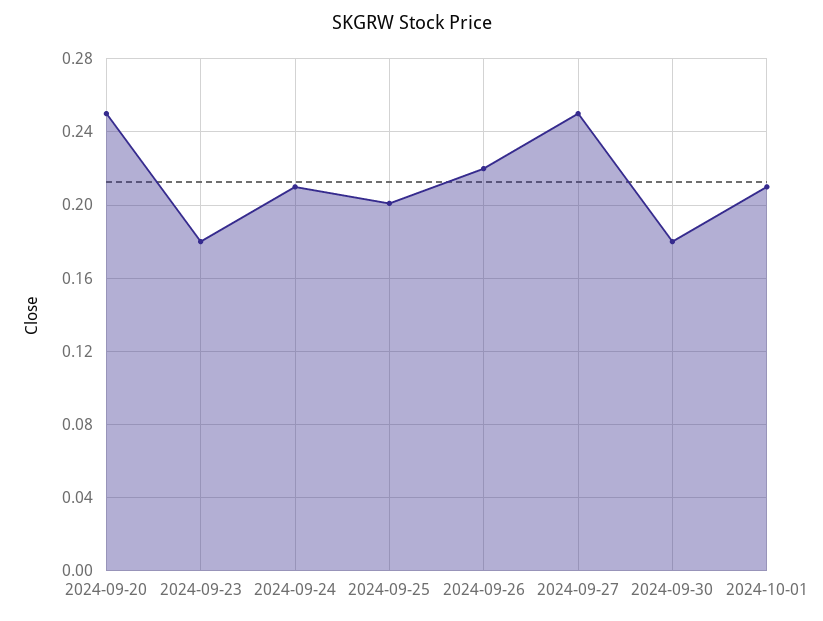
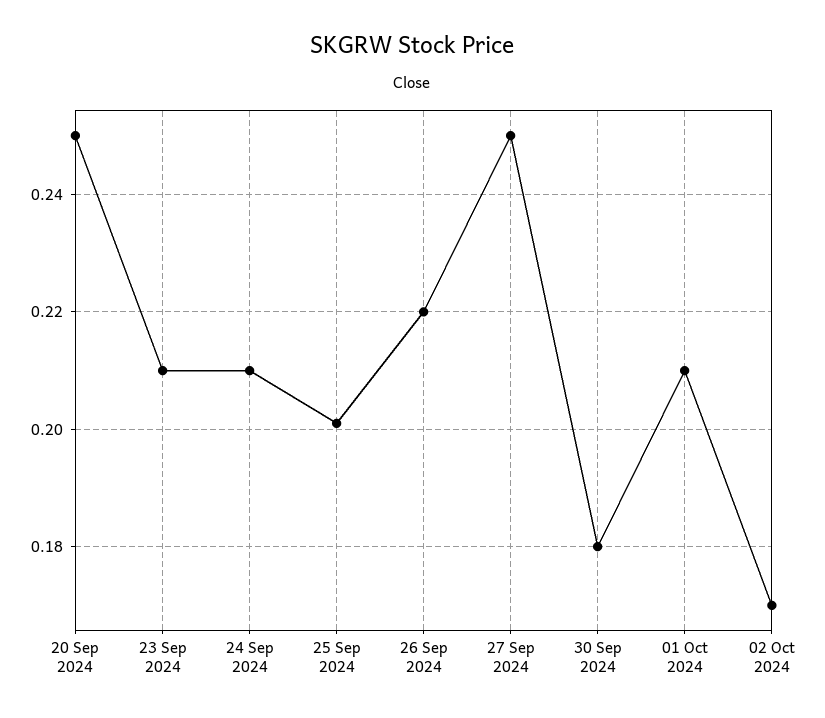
2024-09-23: 0.18 -> 0.21
02 Oct 2024: none -> 0.17

